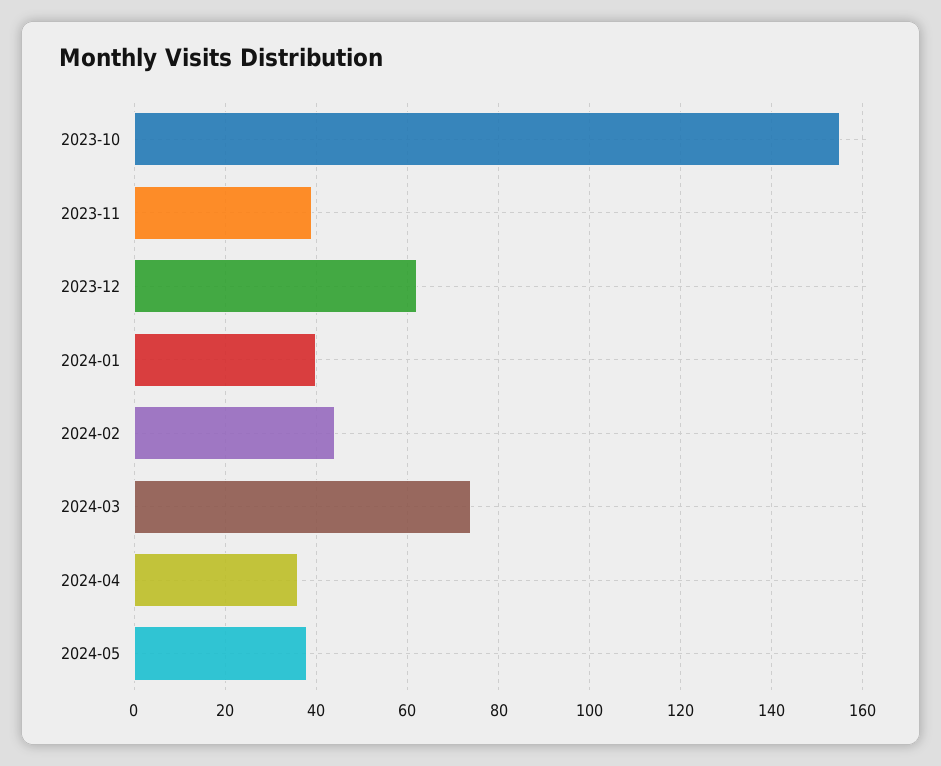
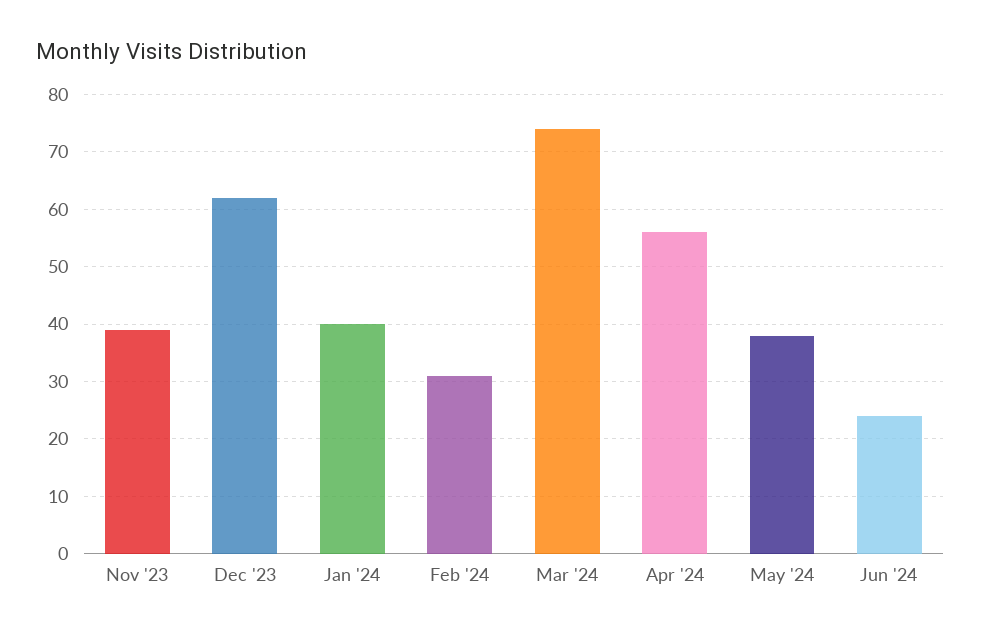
2023-10: 155 -> none
2024-02: 45 -> 30
2024-04: 35 -> 55
Jun '24: none -> 25

